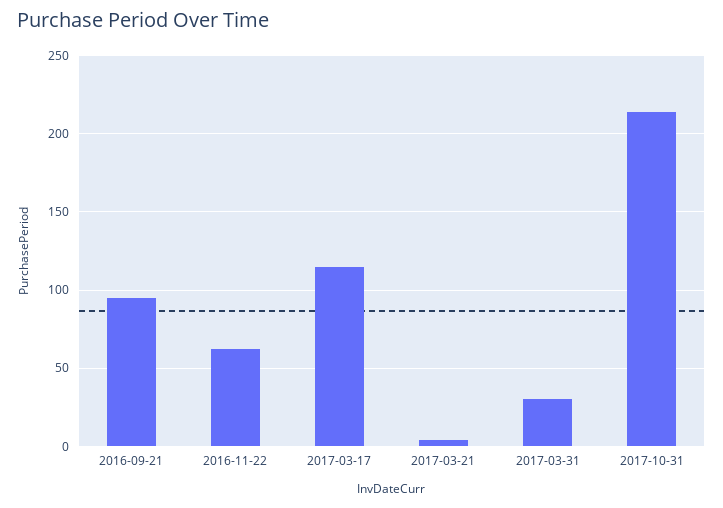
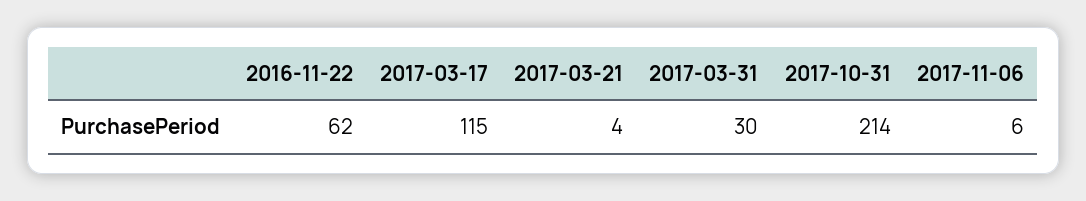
2016-09-21: 95 -> none
2017-11-06: none -> 6

